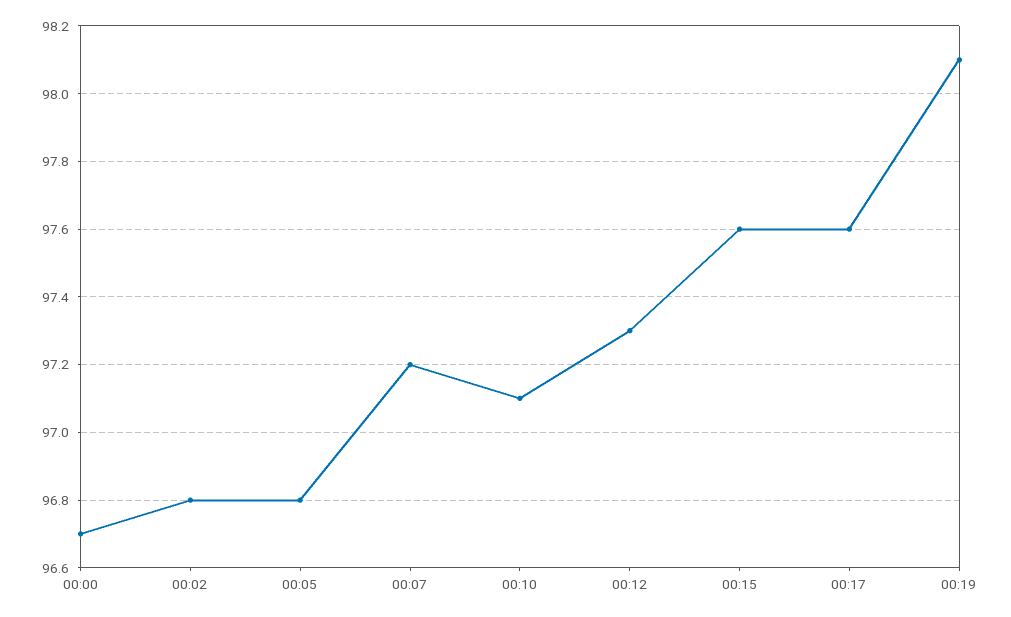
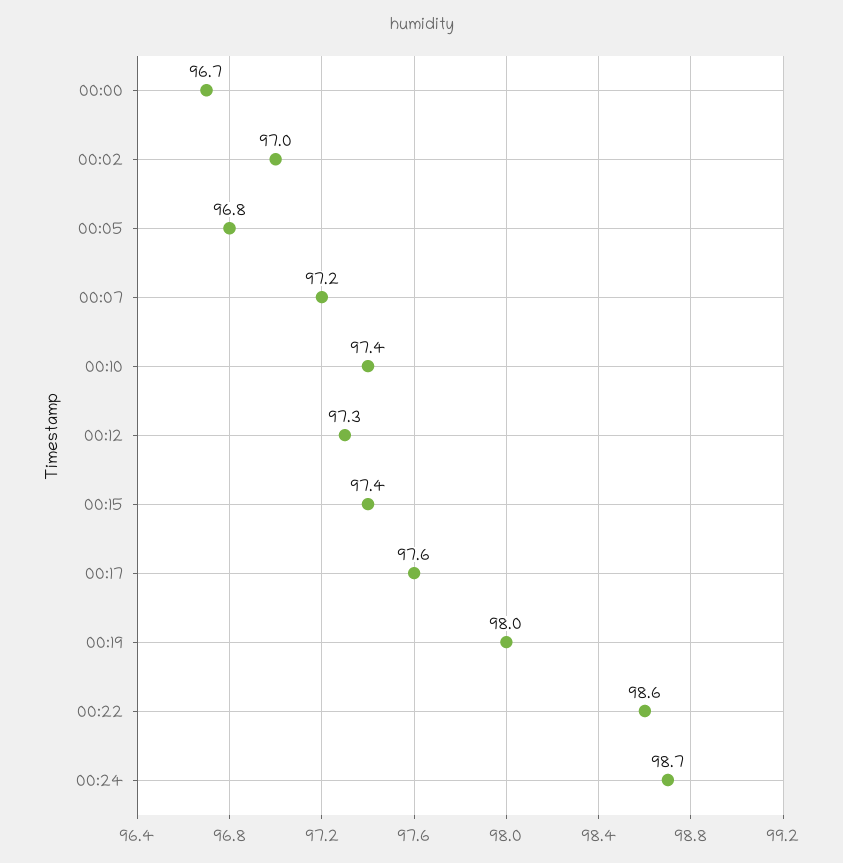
00:02: 96.8 -> 97
00:10: 97.1 -> 97.4
00:15: 97.6 -> 97.4
00:19: 98.1 -> 98
00:22: none -> 98.6
00:24: none -> 98.7

